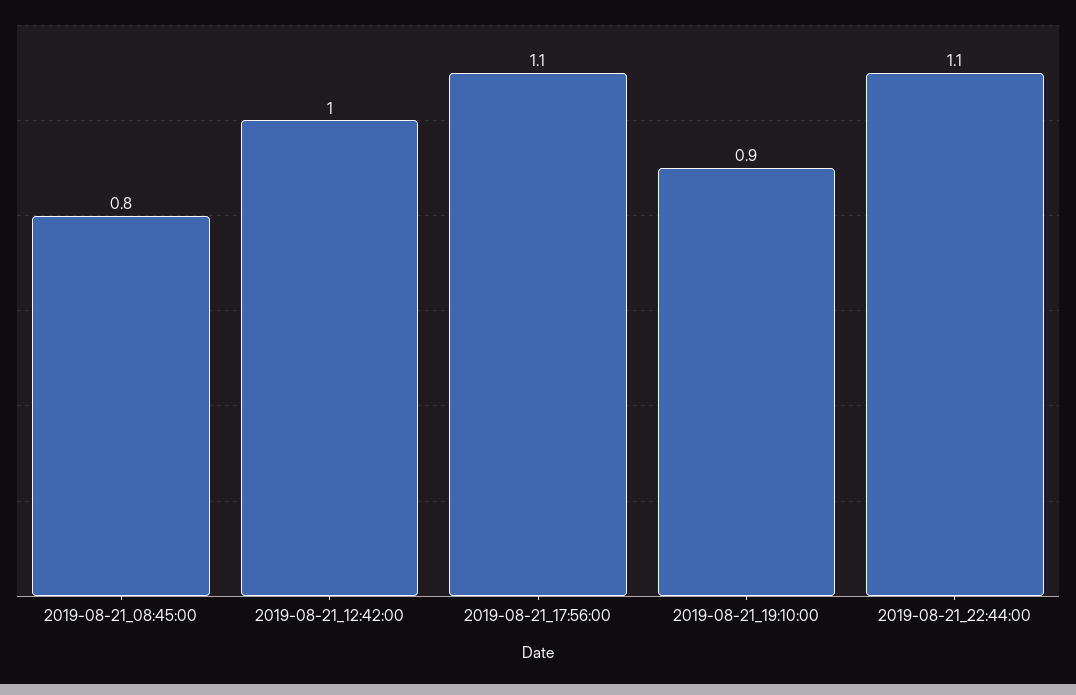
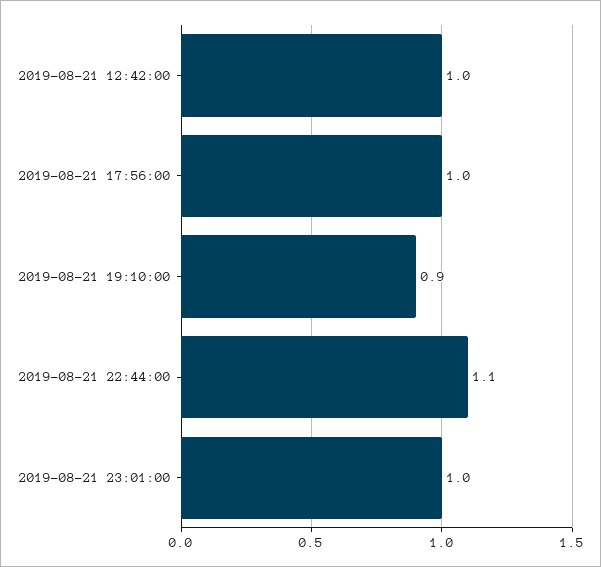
2019-08-21_08:45:00: 0.8 -> none
2019-08-21_17:56:00: 1.1 -> 1
2019-08-21 23:01:00: none -> 1

